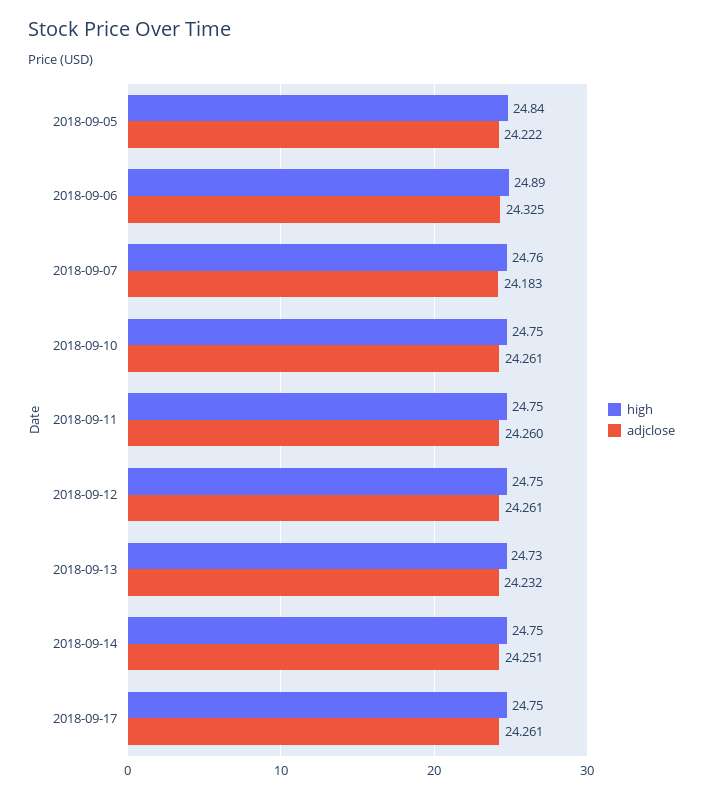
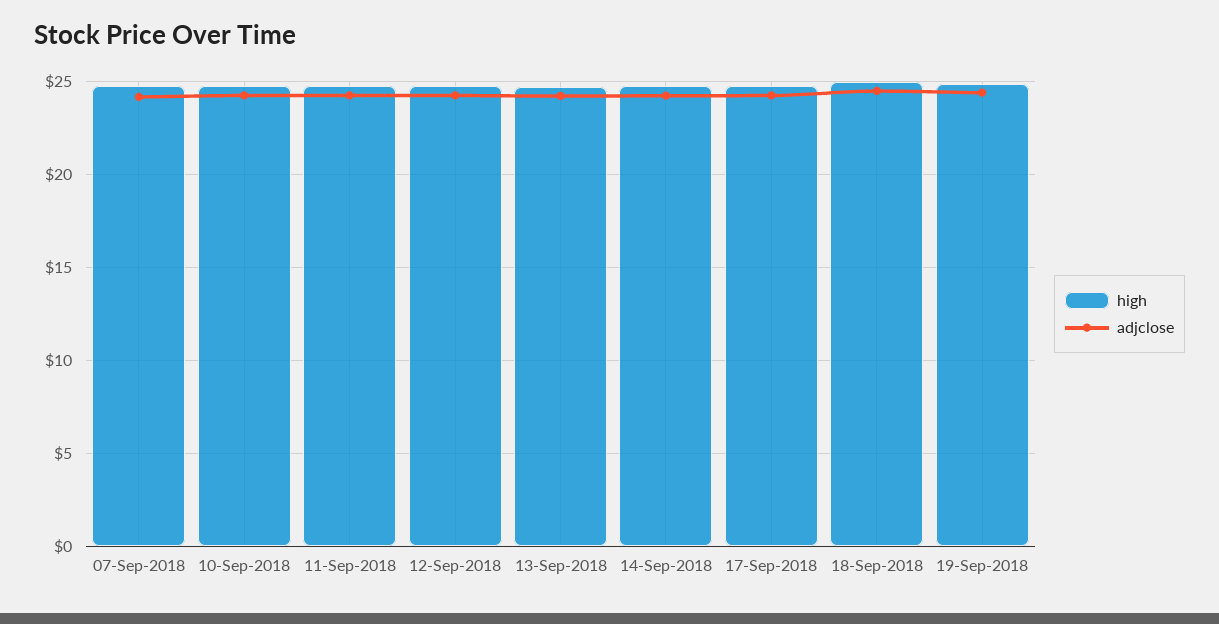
high, 2018-09-05: 24.84 -> none
adjclose, 2018-09-05: 24.222 -> none
high, 2018-09-06: 24.89 -> none
adjclose, 2018-09-06: 24.325 -> none
high, 18-Sep-2018: none -> 25
adjclose, 18-Sep-2018: none -> 24.5
high, 19-Sep-2018: none -> 25
adjclose, 19-Sep-2018: none -> 24.5

